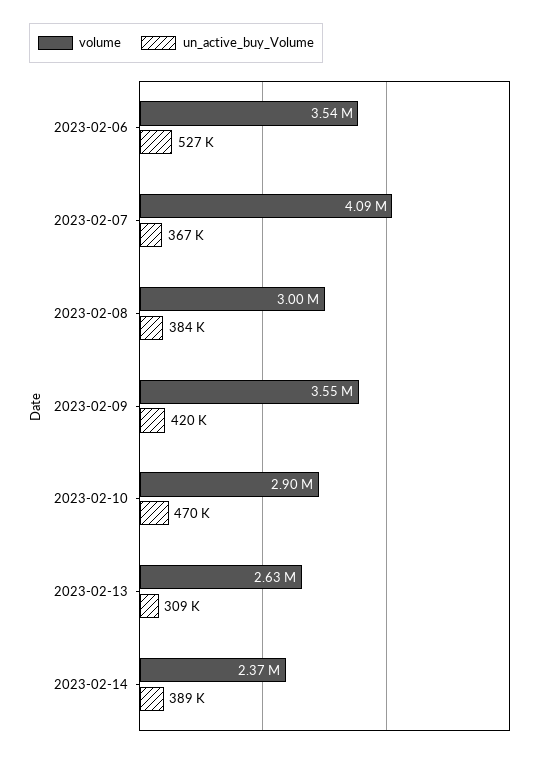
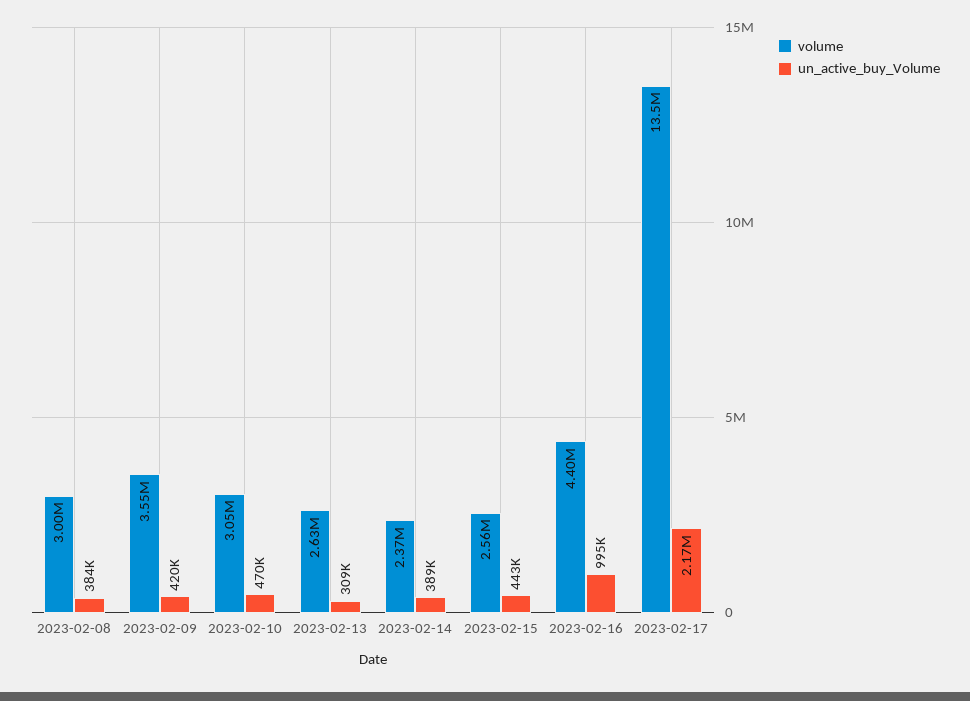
volume, 2023-02-06: 3540000 -> none
un_active_buy_Volume, 2023-02-06: 527000 -> none
volume, 2023-02-07: 4090000 -> none
un_active_buy_Volume, 2023-02-07: 367000 -> none
volume, 2023-02-10: 2900000 -> 3050000
volume, 2023-02-15: none -> 2560000
un_active_buy_Volume, 2023-02-15: none -> 443000
volume, 2023-02-16: none -> 4400000
un_active_buy_Volume, 2023-02-16: none -> 995000
volume, 2023-02-17: none -> 13500000
un_active_buy_Volume, 2023-02-17: none -> 2170000

